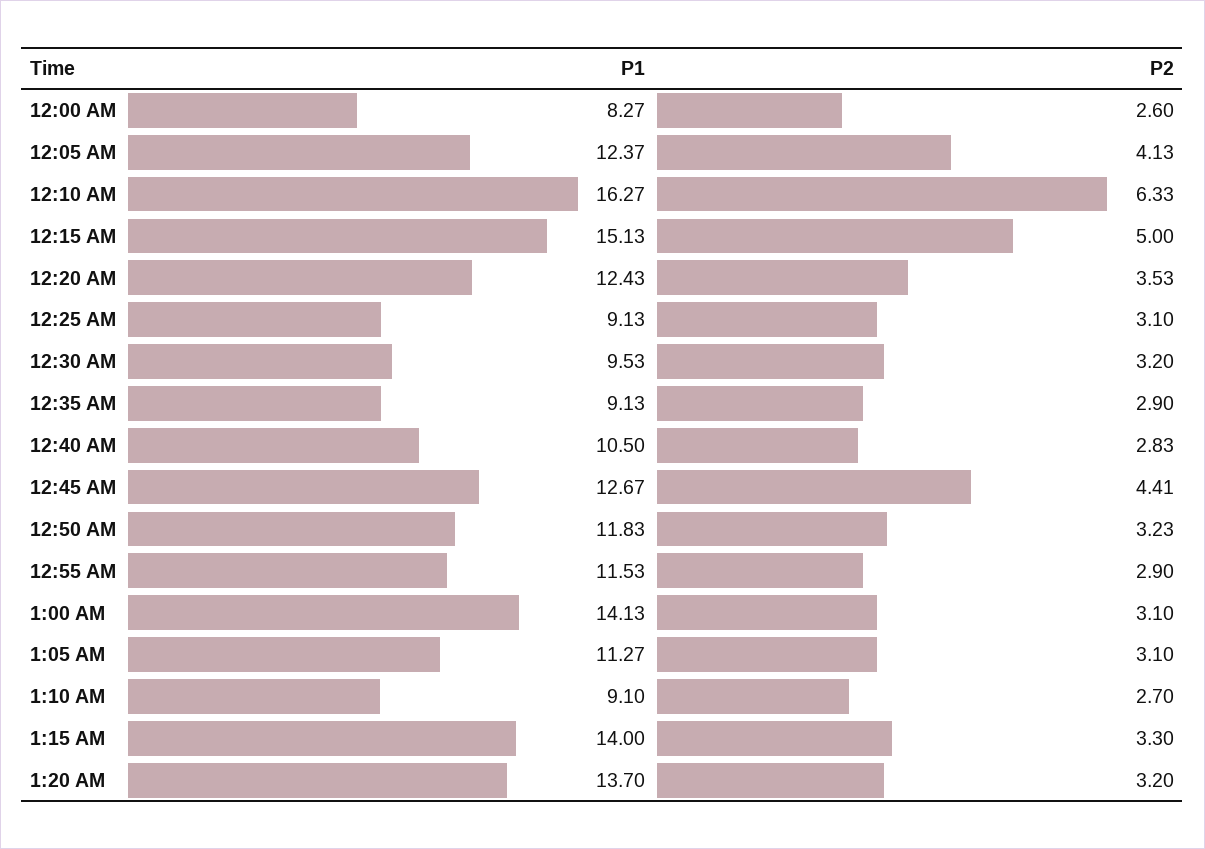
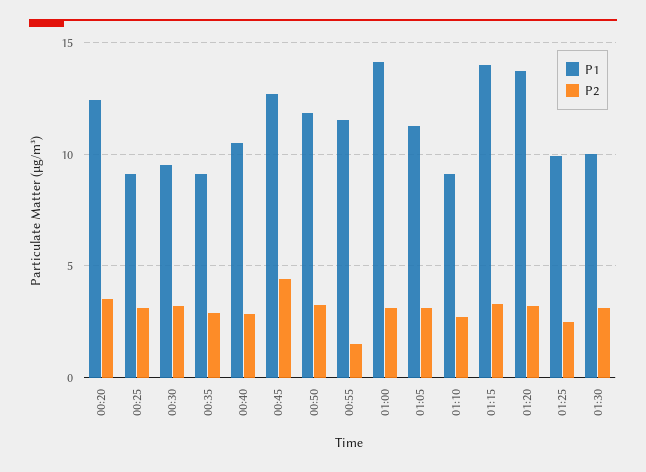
P1, 12:00 AM: 8.27 -> none
P2, 12:00 AM: 2.6 -> none
P1, 12:05 AM: 12.37 -> none
P2, 12:05 AM: 4.13 -> none
P1, 12:10 AM: 16.27 -> none
P2, 12:10 AM: 6.33 -> none
P1, 12:15 AM: 15.13 -> none
P2, 12:15 AM: 5 -> none
P2, 12:55 AM: 2.9 -> 1.5
P1, 01:25: none -> 10
P2, 01:25: none -> 2.5
P1, 01:30: none -> 10
P2, 01:30: none -> 3

